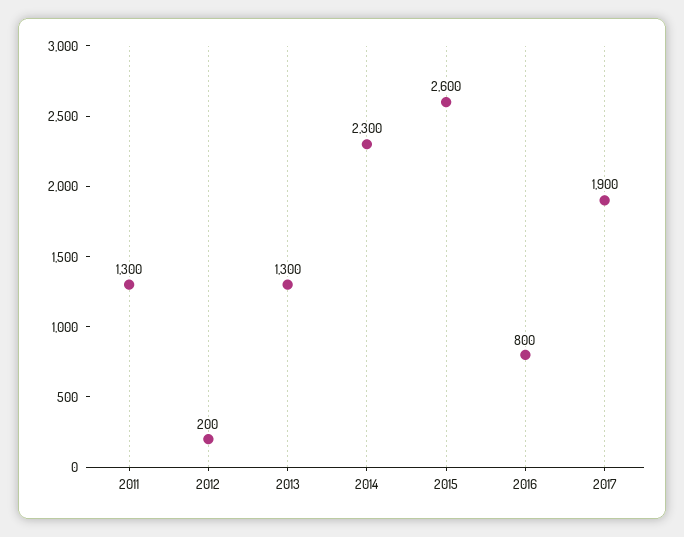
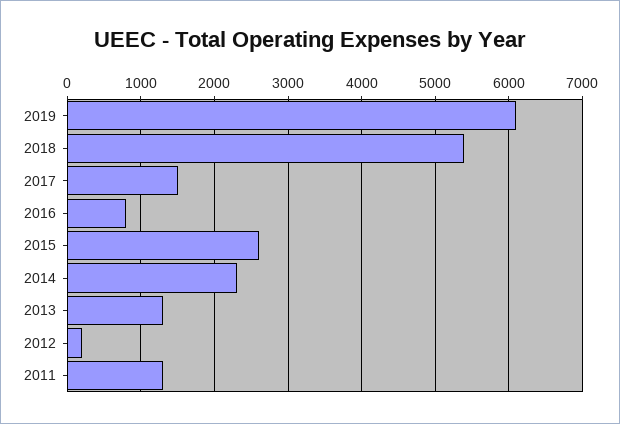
2017: 1900 -> 1500
2019: none -> 6100
2018: none -> 5400

